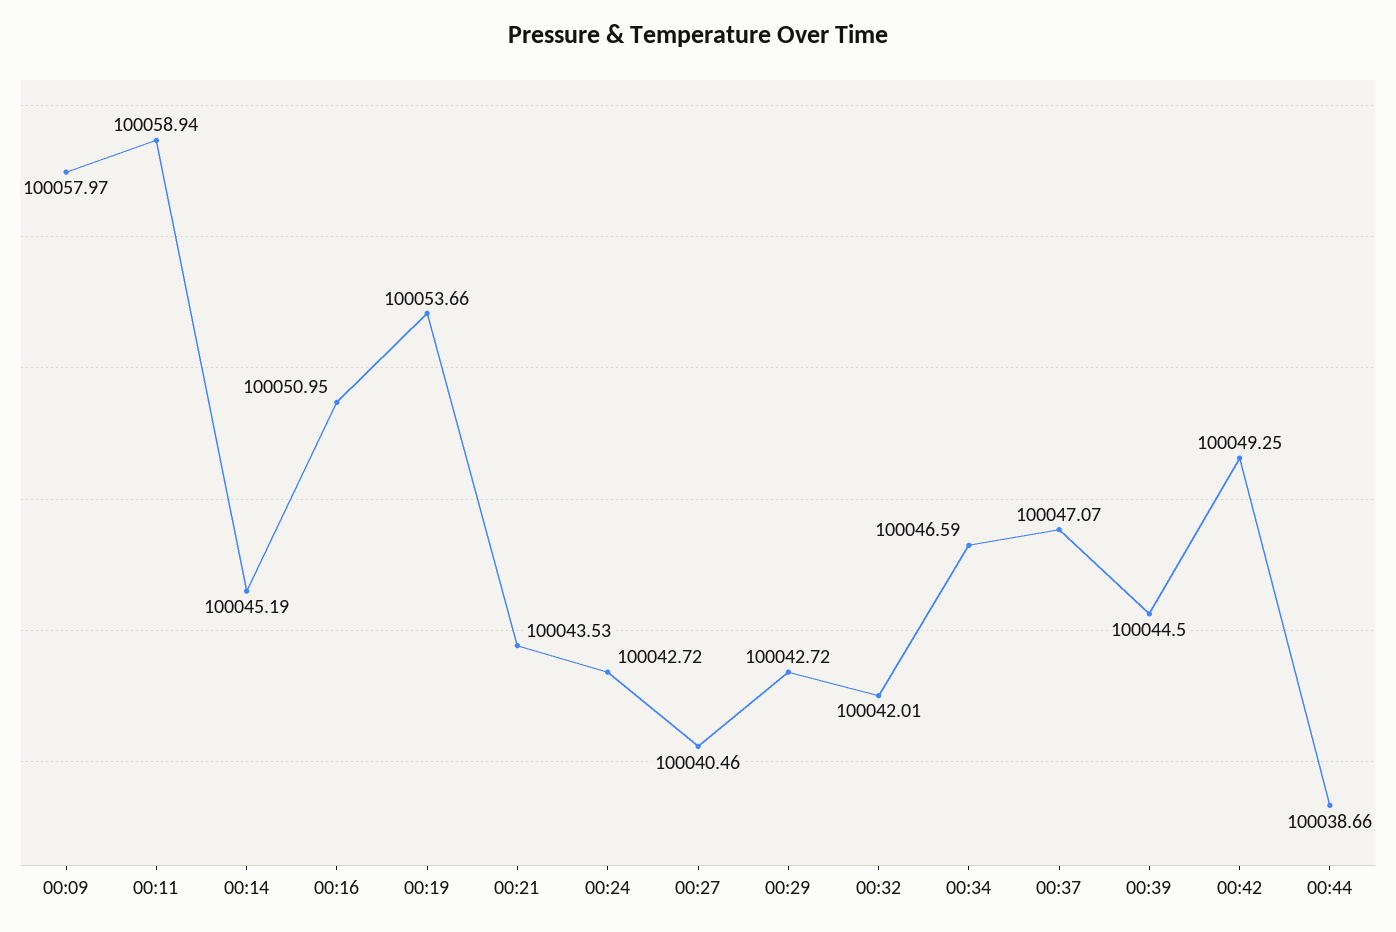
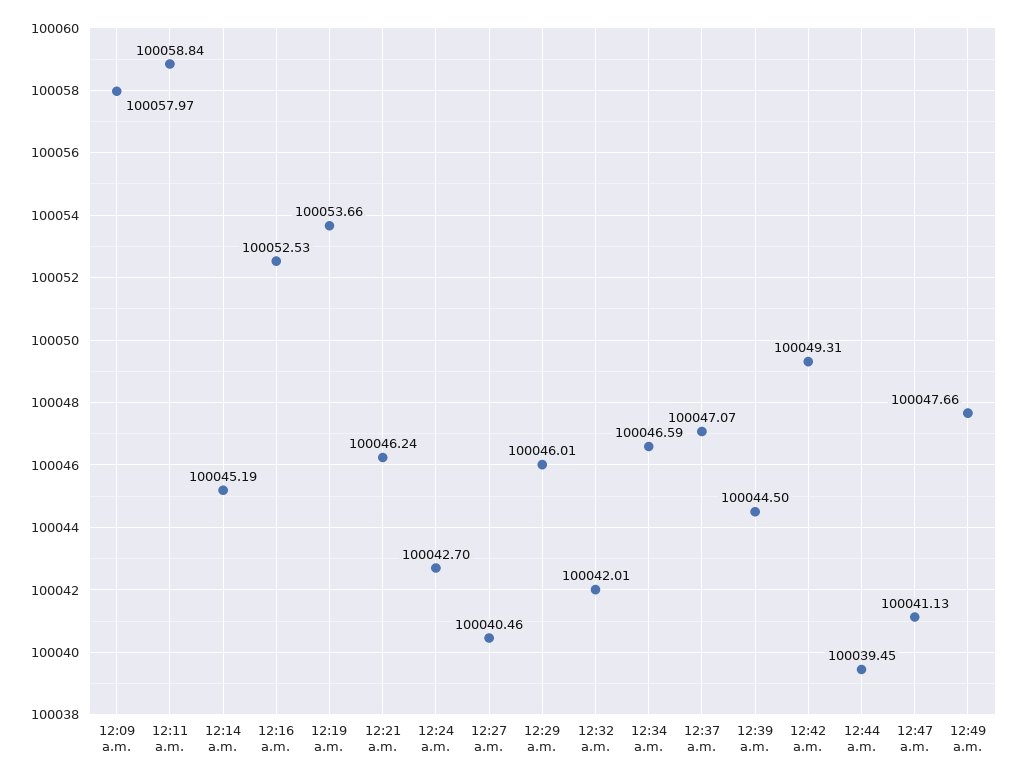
00:11: 100058.94 -> 100058.84
00:16: 100050.95 -> 100052.53
00:21: 100043.53 -> 100046.24
00:24: 100042.72 -> 100042.7
00:29: 100042.72 -> 100046.01
00:42: 100049.25 -> 100049.31
00:44: 100038.66 -> 100039.45
12:47 a.m.: none -> 100041.13
12:49 a.m.: none -> 100047.66

